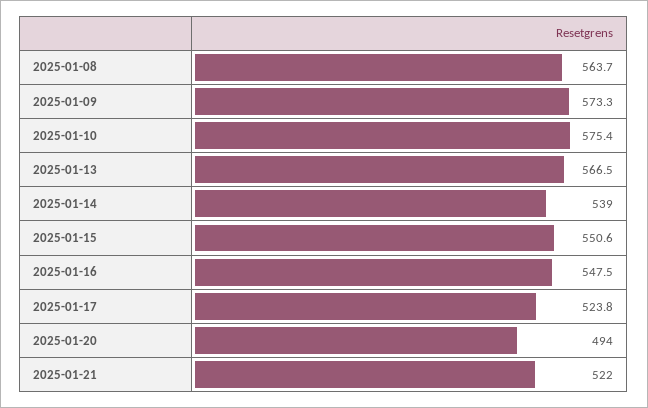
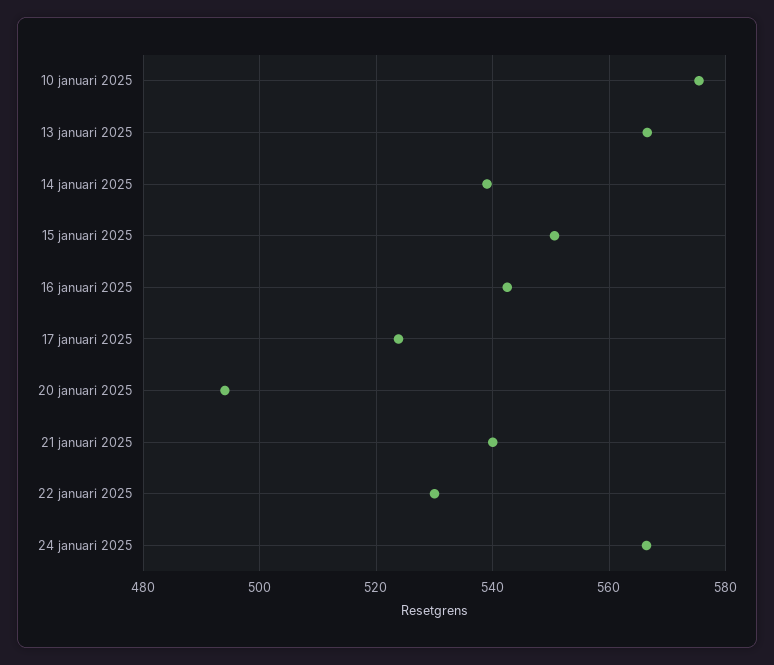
2025-01-08: 563.7 -> none
2025-01-09: 573.3 -> none
2025-01-16: 547.5 -> 542
2025-01-21: 522 -> 540
22 januari 2025: none -> 530
24 januari 2025: none -> 566

